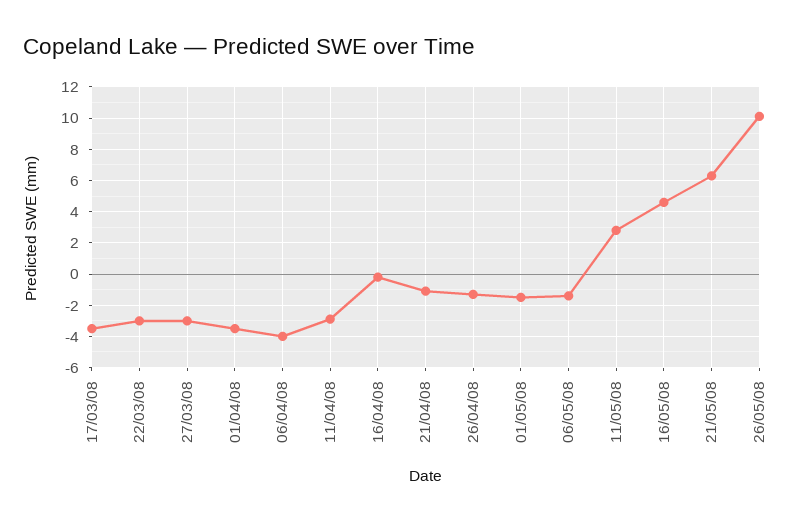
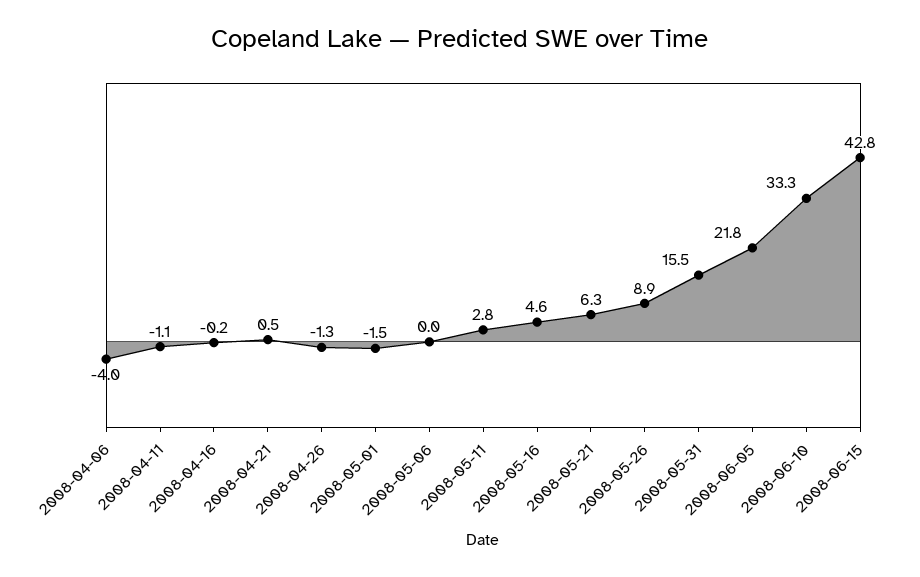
17/03/08: -3.5 -> none
22/03/08: -3 -> none
27/03/08: -3 -> none
01/04/08: -3.5 -> none
11/04/08: -3 -> -1.1
21/04/08: -1 -> 0.5
06/05/08: -1.5 -> 0
26/05/08: 10 -> 8.9
2008-05-31: none -> 15.5
2008-06-05: none -> 21.8
2008-06-10: none -> 33.3
2008-06-15: none -> 42.8

